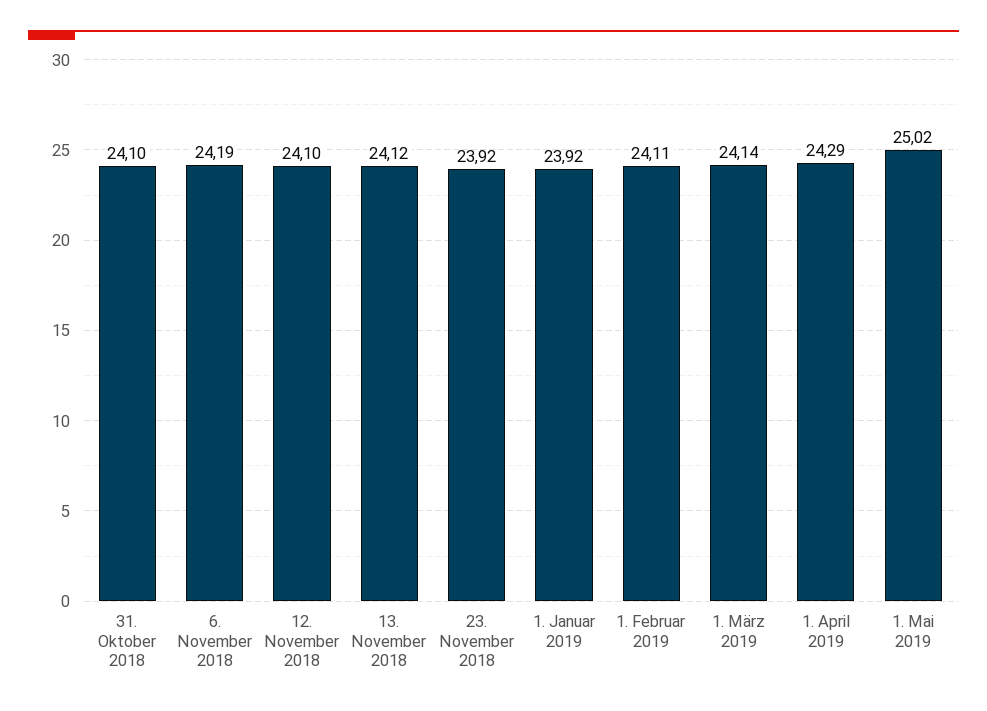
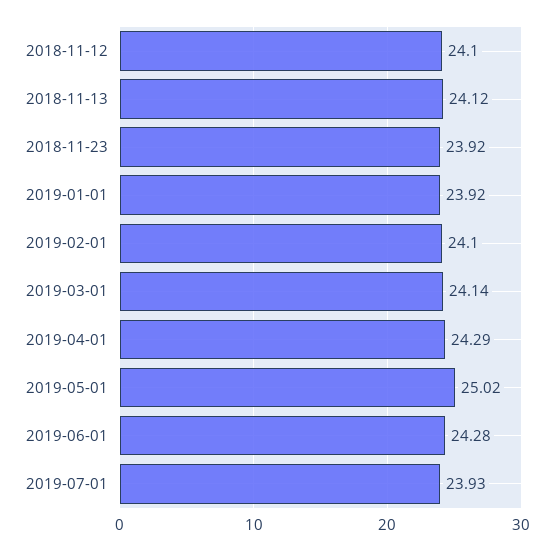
31. Oktober 2018: 24.1 -> none
6. November 2018: 24.19 -> none
1. Februar 2019: 24.11 -> 24.1
2019-06-01: none -> 24.28
2019-07-01: none -> 23.93

